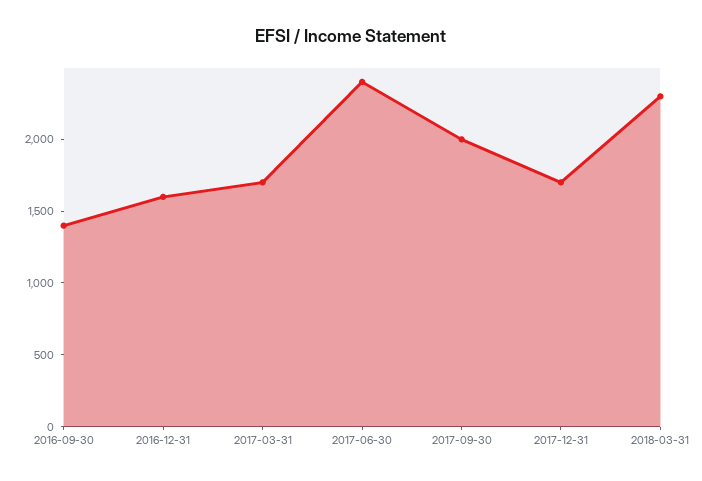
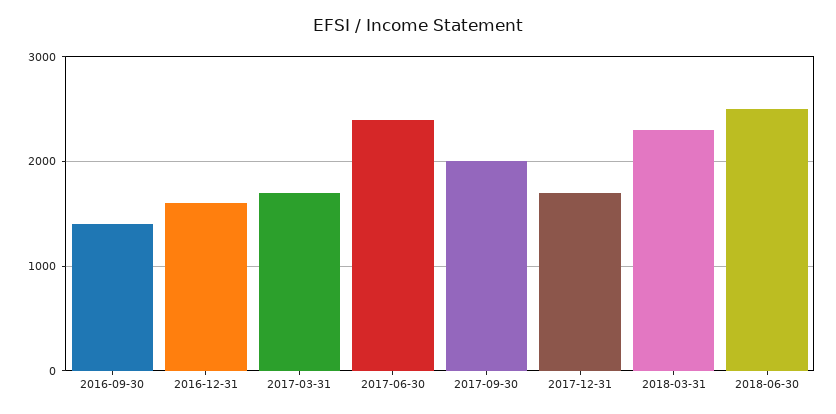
2018-06-30: none -> 2500

